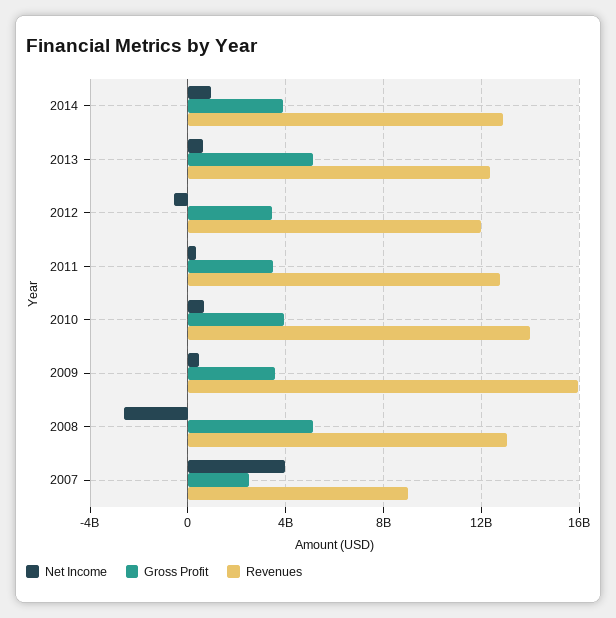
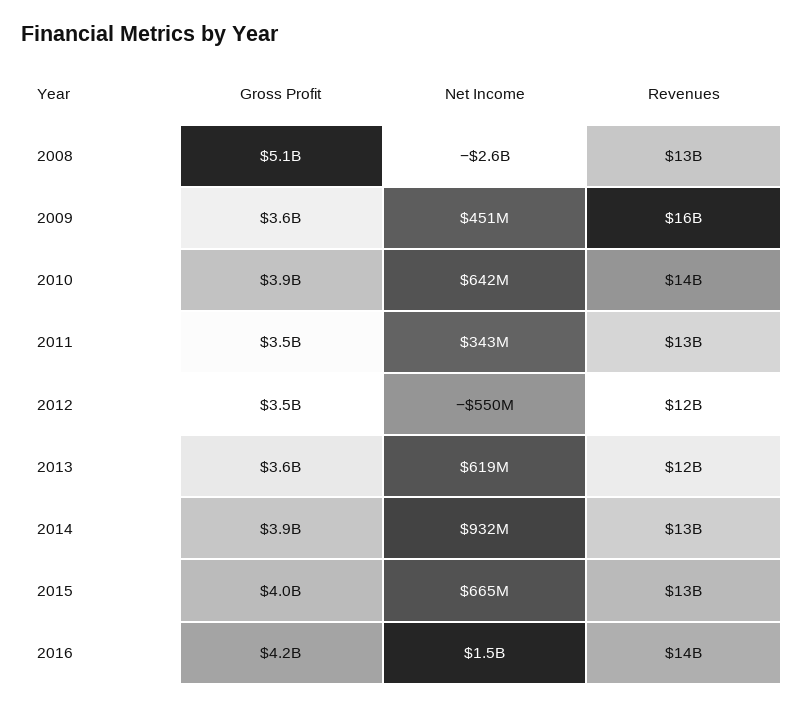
Gross Profit, 2013: 5000000000 -> 3600000000
Net Income, 2007: 4000000000 -> none
Gross Profit, 2007: 2500000000 -> none
Revenues, 2007: 9000000000 -> none
Gross Profit, 2015: none -> 4000000000
Net Income, 2015: none -> 665000000
Revenues, 2015: none -> 13000000000
Gross Profit, 2016: none -> 4200000000
Net Income, 2016: none -> 1500000000
Revenues, 2016: none -> 14000000000

